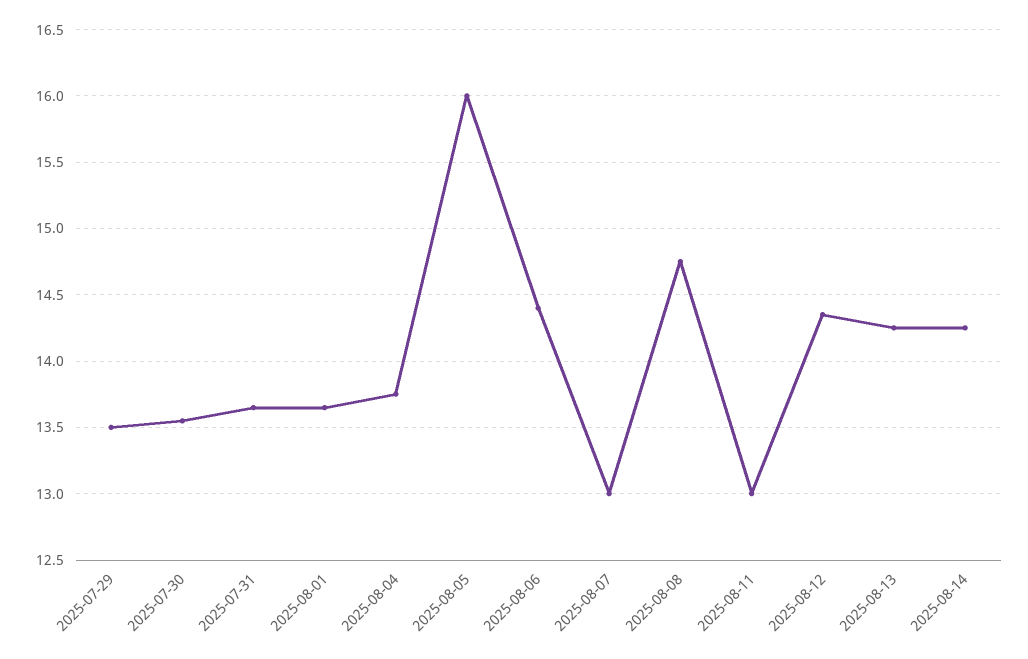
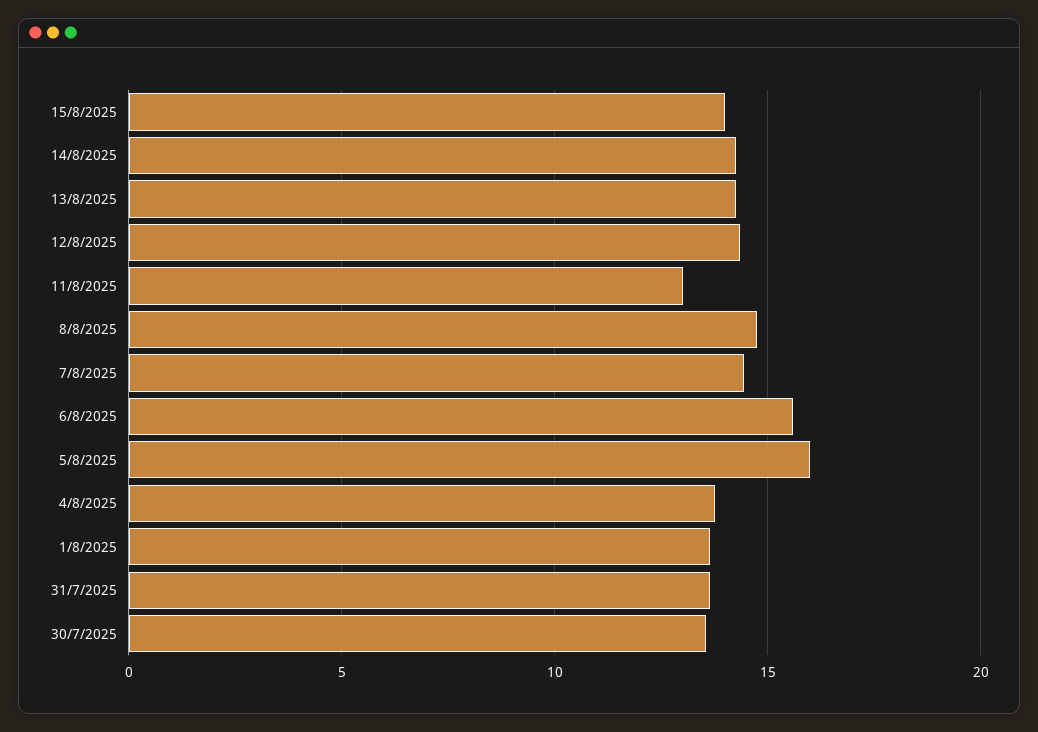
2025-07-29: 13.5 -> none
2025-08-06: 14.4 -> 15.5
2025-08-07: 13 -> 14.5
15/8/2025: none -> 14

